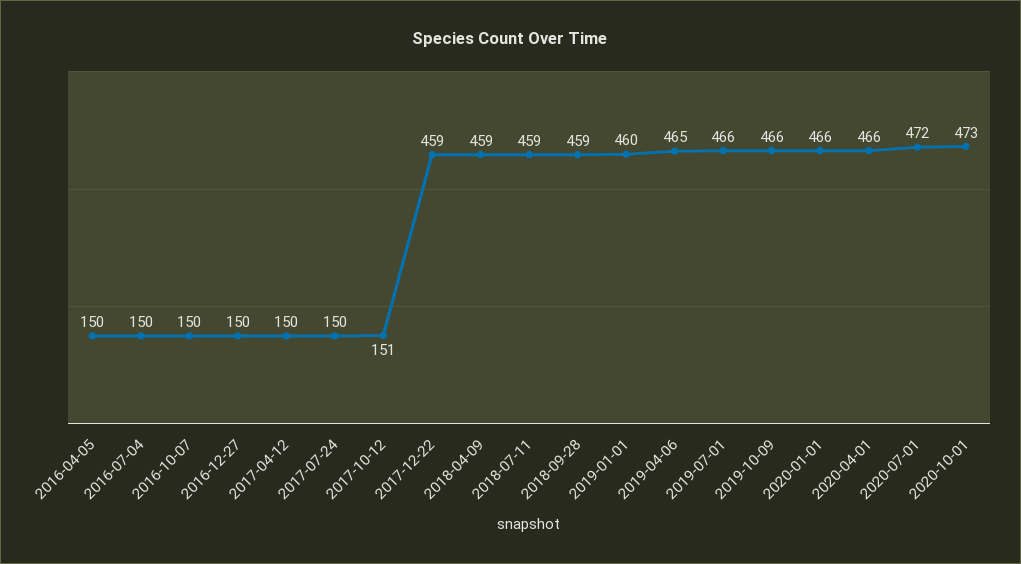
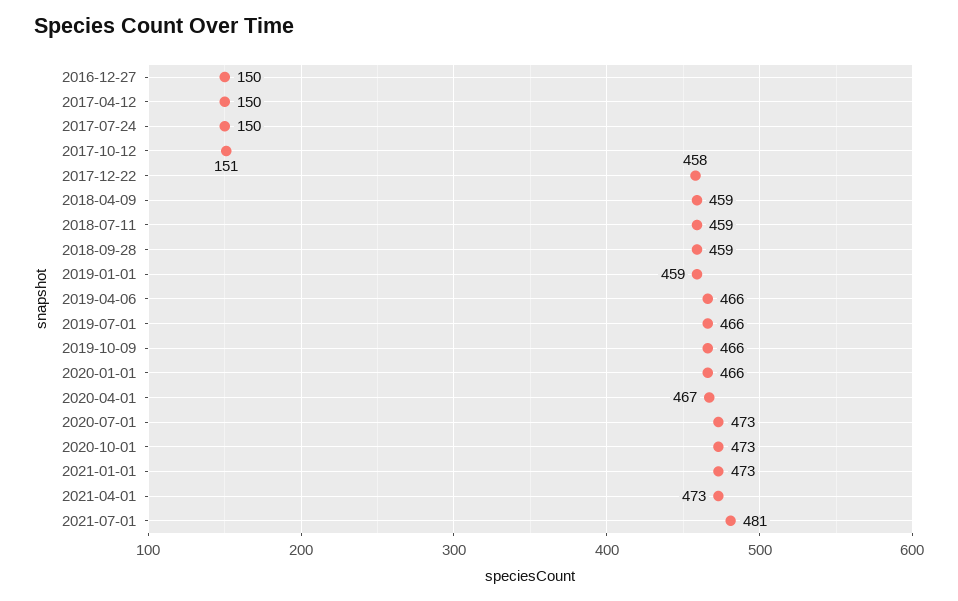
2016-04-05: 150 -> none
2016-07-04: 150 -> none
2016-10-07: 150 -> none
2017-12-22: 459 -> 458
2019-01-01: 460 -> 459
2019-04-06: 465 -> 466
2020-04-01: 466 -> 467
2020-07-01: 472 -> 473
2021-01-01: none -> 473
2021-04-01: none -> 473
2021-07-01: none -> 481

